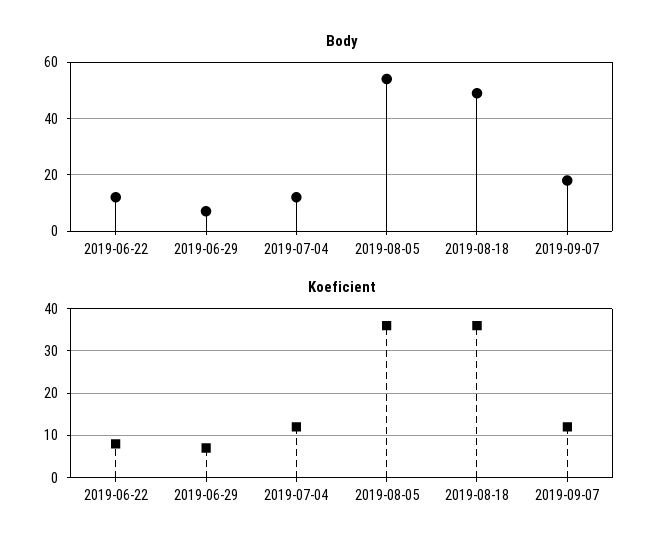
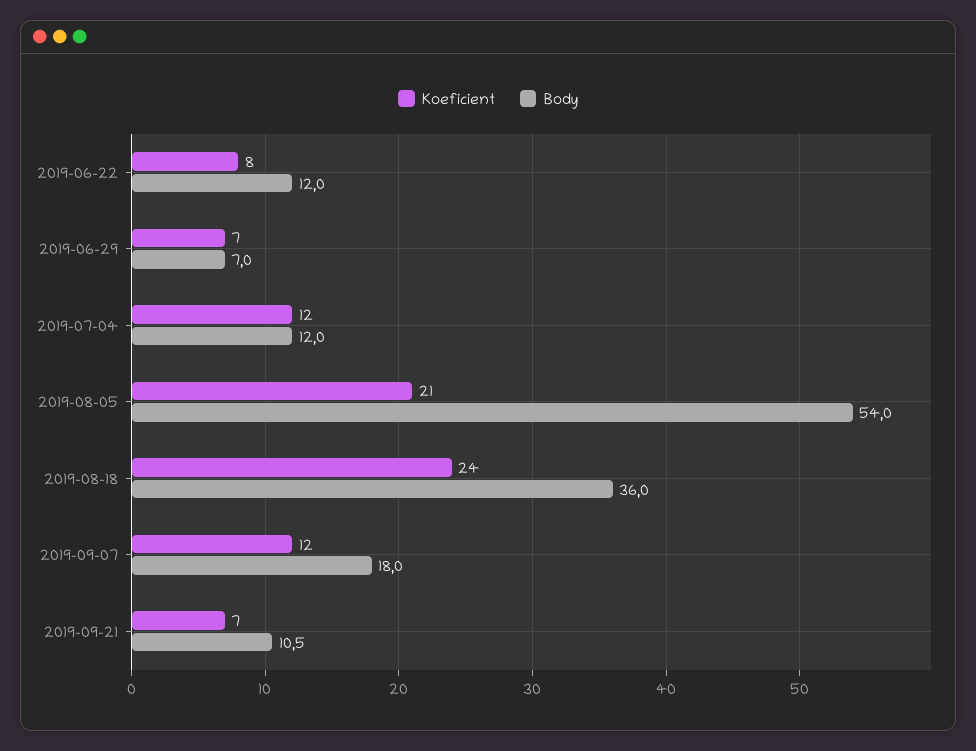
Body, 2019-08-18: 50 -> 36
Koeficient, 2019-08-05: 35 -> 21
Koeficient, 2019-08-18: 35 -> 24
Koeficient, 2019-09-21: none -> 7
Body, 2019-09-21: none -> 10.5

